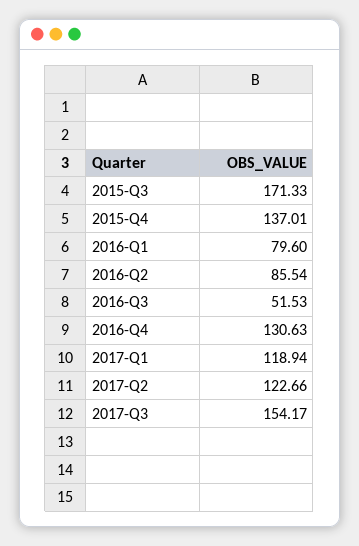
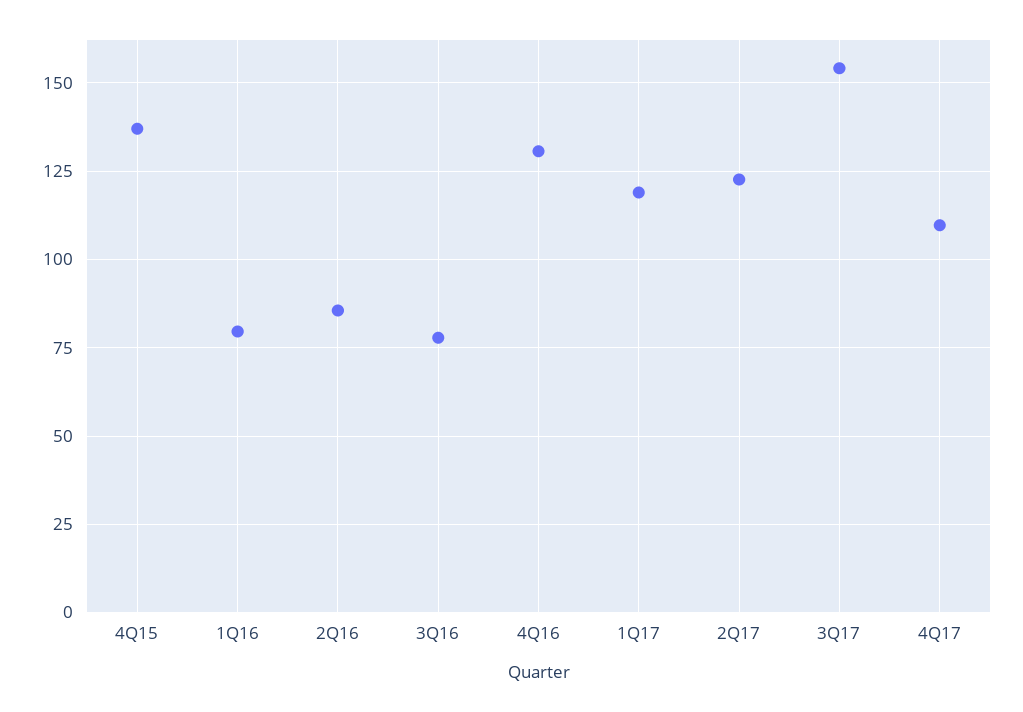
2015-Q3: 171.33 -> none
2016-Q3: 51.53 -> 77.5
4Q17: none -> 110

